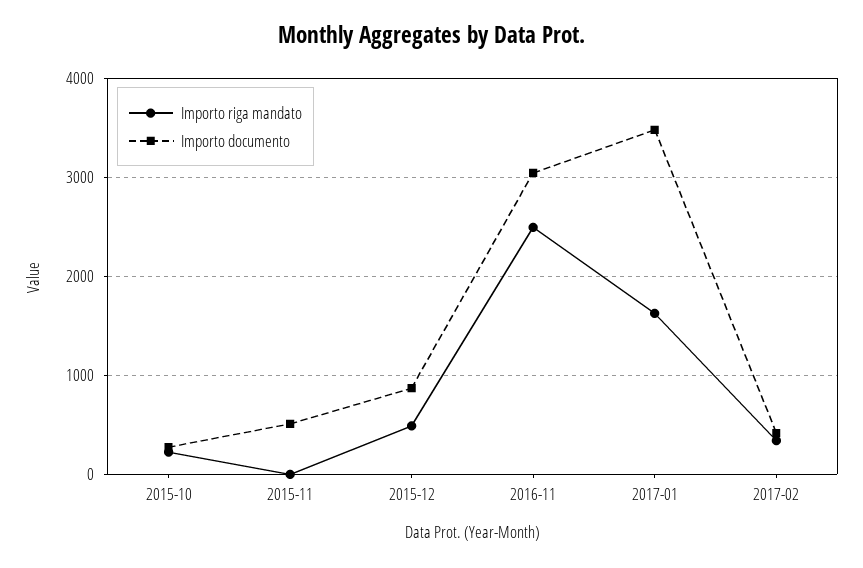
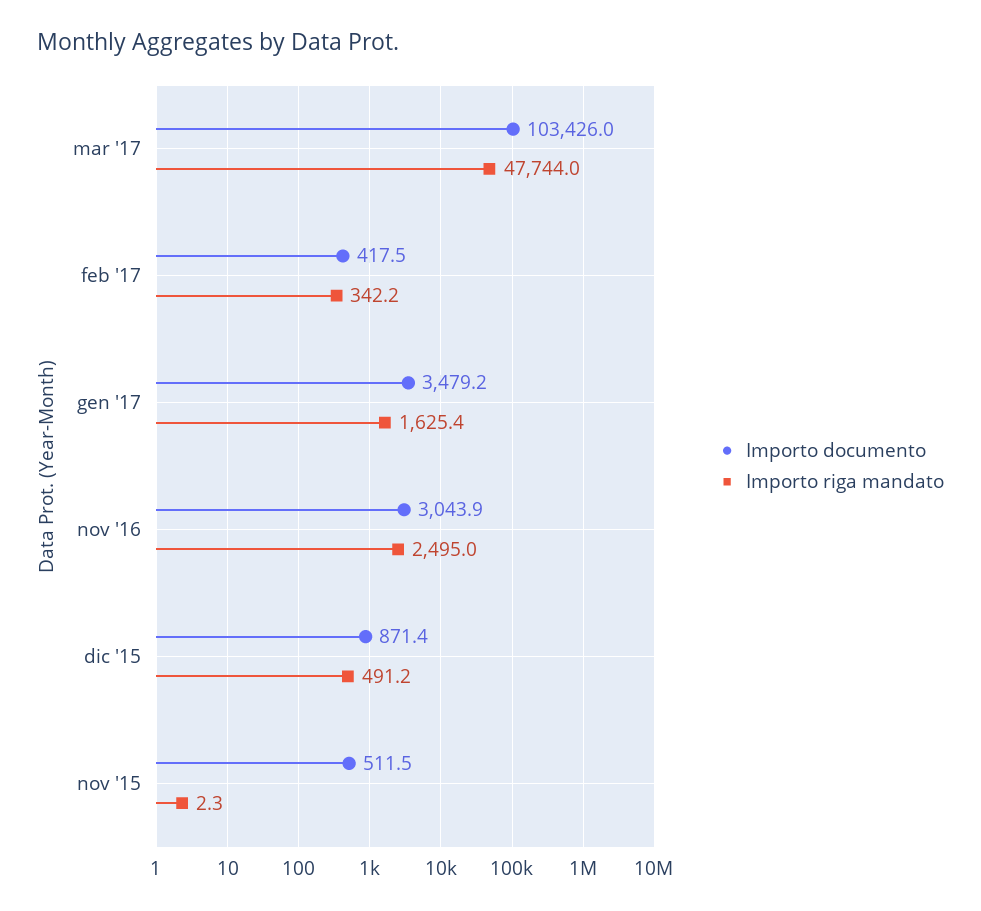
Importo riga mandato, 2015-10: 200 -> none
Importo documento, 2015-10: 300 -> none
Importo documento, mar '17: none -> 103426
Importo riga mandato, mar '17: none -> 47744

